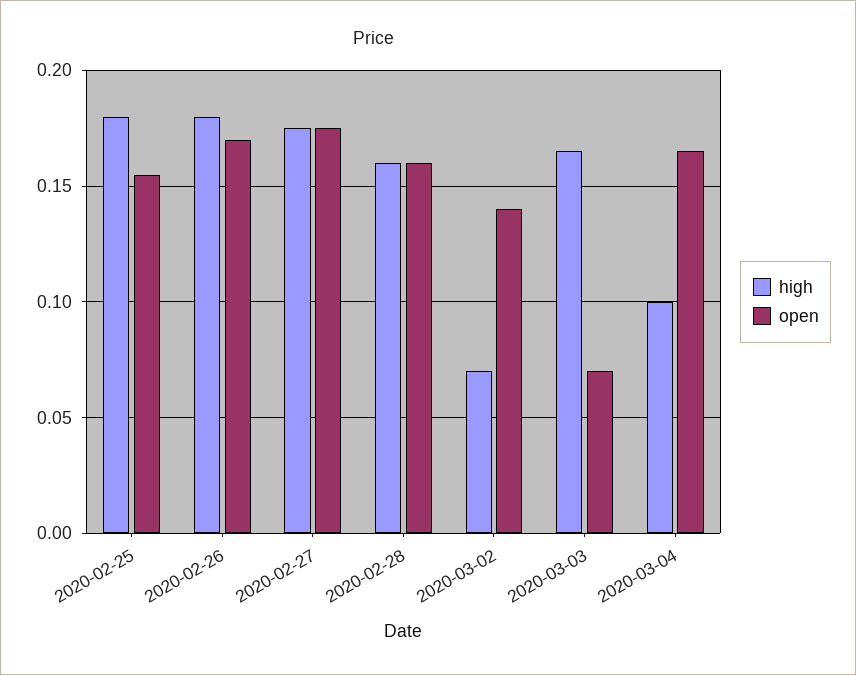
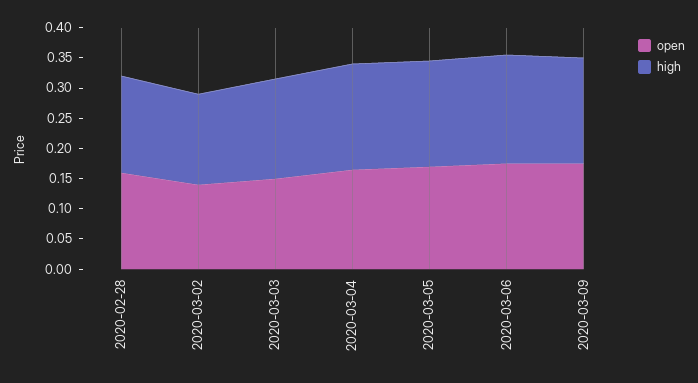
high, 2020-02-25: 0.18 -> none
open, 2020-02-25: 0.155 -> none
high, 2020-02-26: 0.18 -> none
open, 2020-02-26: 0.17 -> none
high, 2020-02-27: 0.175 -> none
open, 2020-02-27: 0.175 -> none
high, 2020-03-02: 0.07 -> 0.15
open, 2020-03-03: 0.07 -> 0.15
high, 2020-03-04: 0.1 -> 0.175
open, 2020-03-05: none -> 0.175
high, 2020-03-05: none -> 0.175
open, 2020-03-06: none -> 0.175
high, 2020-03-06: none -> 0.175
open, 2020-03-09: none -> 0.175
high, 2020-03-09: none -> 0.175

